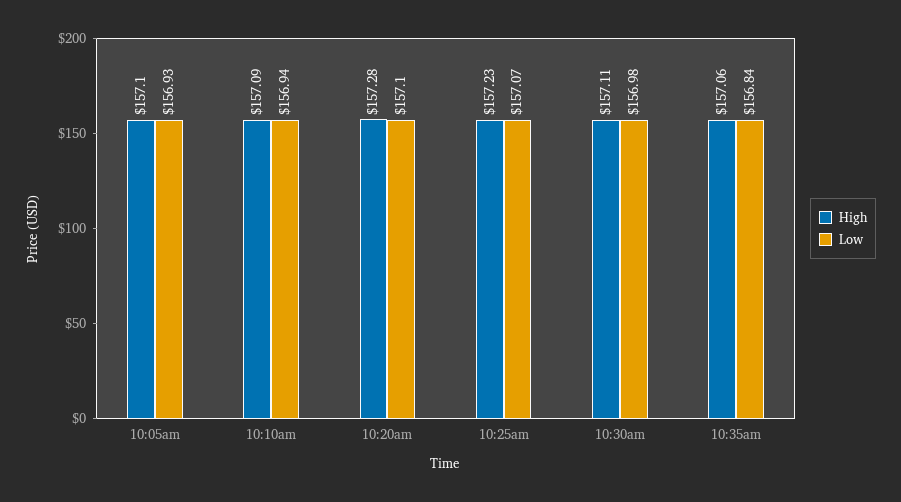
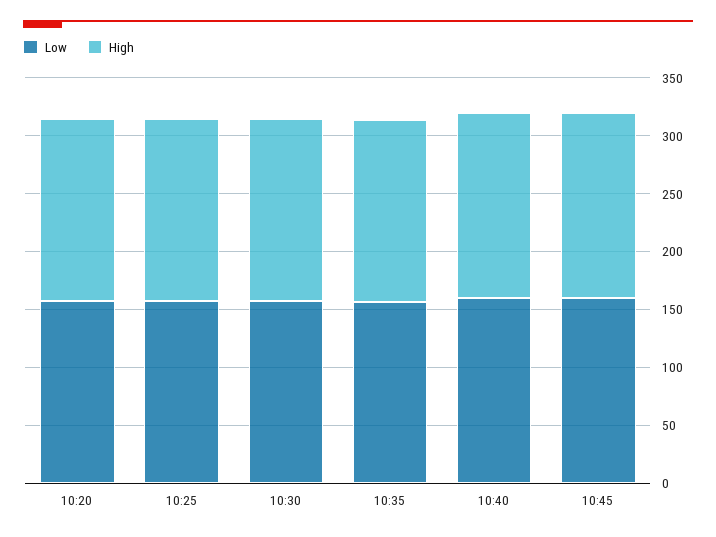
High, 10:05am: 157.1 -> none
Low, 10:05am: 156.93 -> none
High, 10:10am: 157.09 -> none
Low, 10:10am: 156.94 -> none
Low, 10:40: none -> 160
High, 10:40: none -> 160
Low, 10:45: none -> 160
High, 10:45: none -> 160

